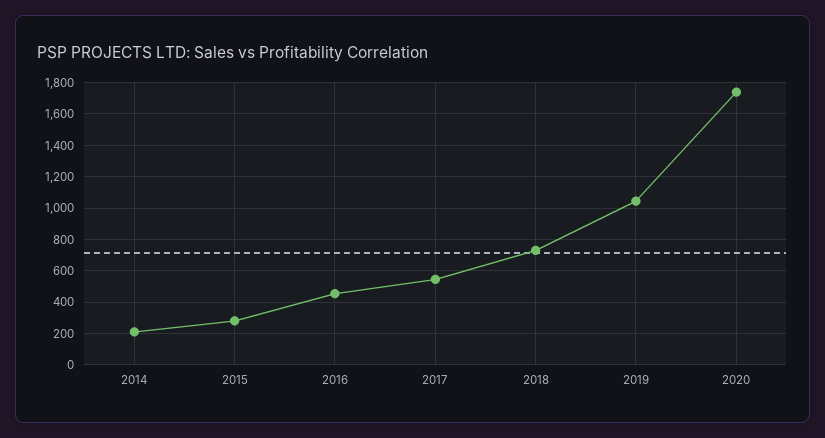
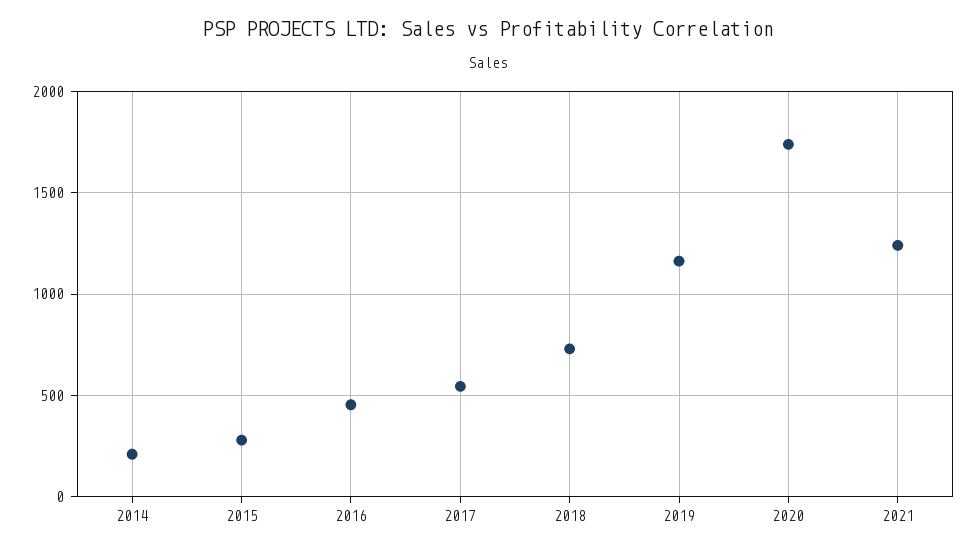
2019: 1050 -> 1150
2021: none -> 1250

